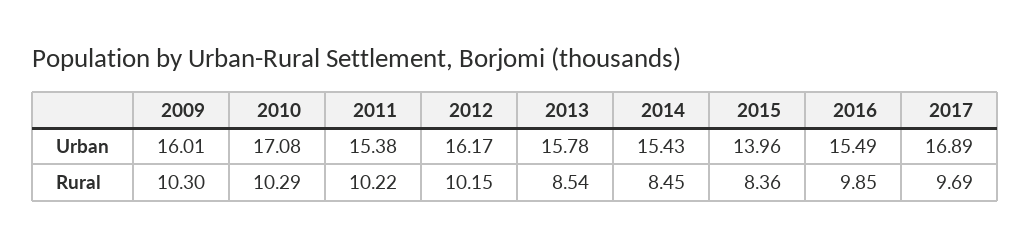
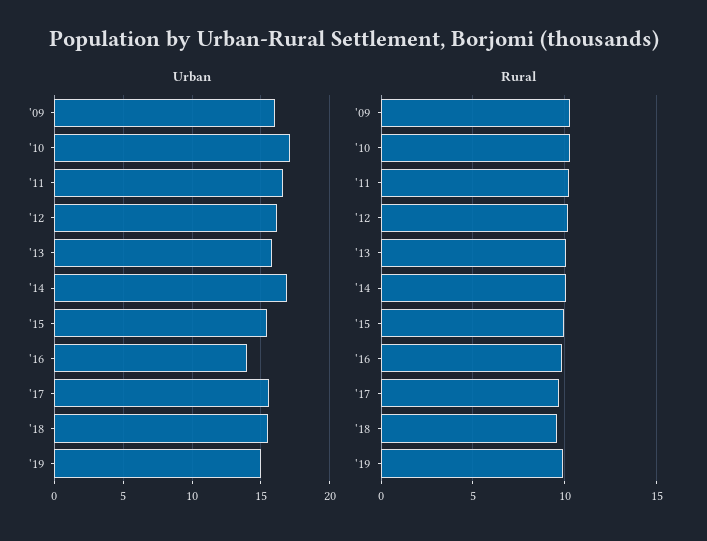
Urban, 2011: 15.38 -> 16.5
Urban, 2014: 15.43 -> 17
Urban, 2015: 13.96 -> 15.5
Urban, 2016: 15.49 -> 14
Urban, 2017: 16.89 -> 15.5
Rural, 2013: 8.54 -> 10
Rural, 2014: 8.45 -> 10
Rural, 2015: 8.36 -> 10
Urban, '18: none -> 15.5
Urban, '19: none -> 15
Rural, '18: none -> 9.5
Rural, '19: none -> 10

